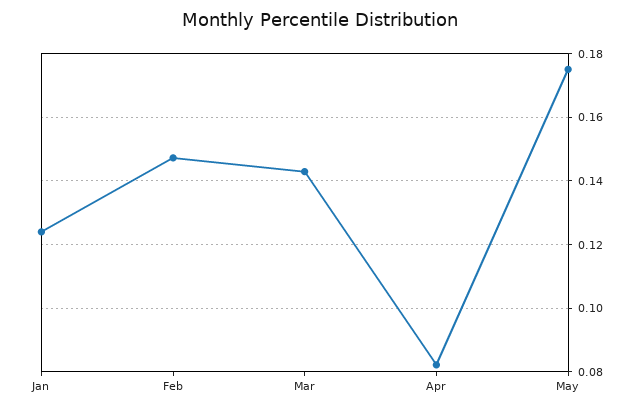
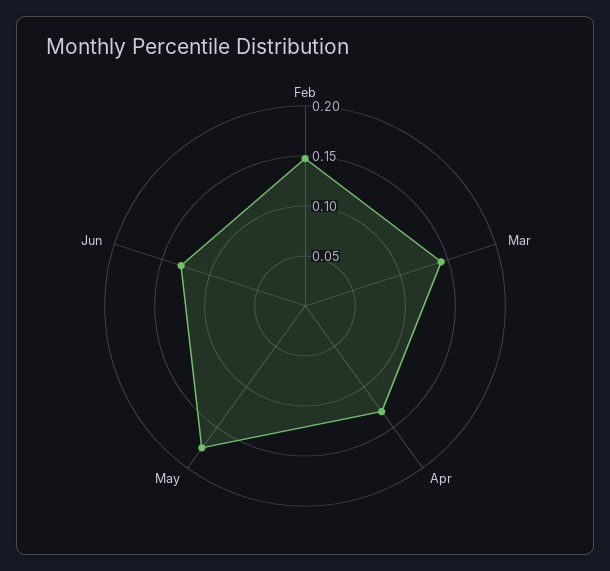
Jan: 0.124 -> none
Apr: 0.082 -> 0.13
Jun: none -> 0.13

